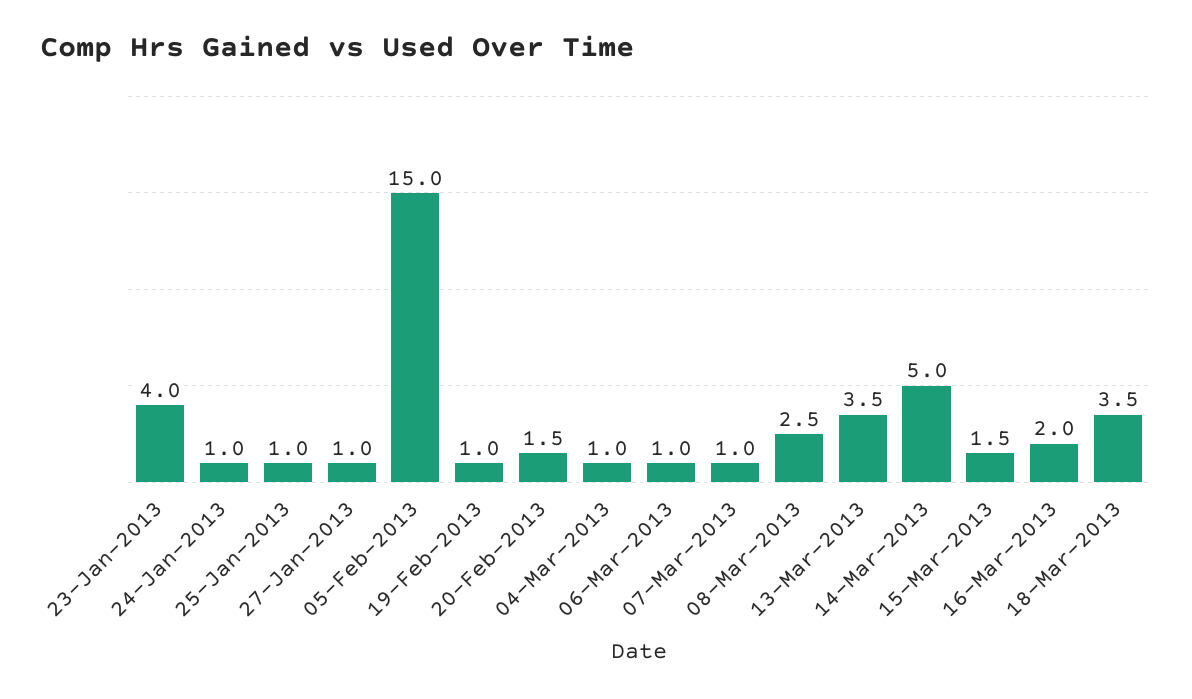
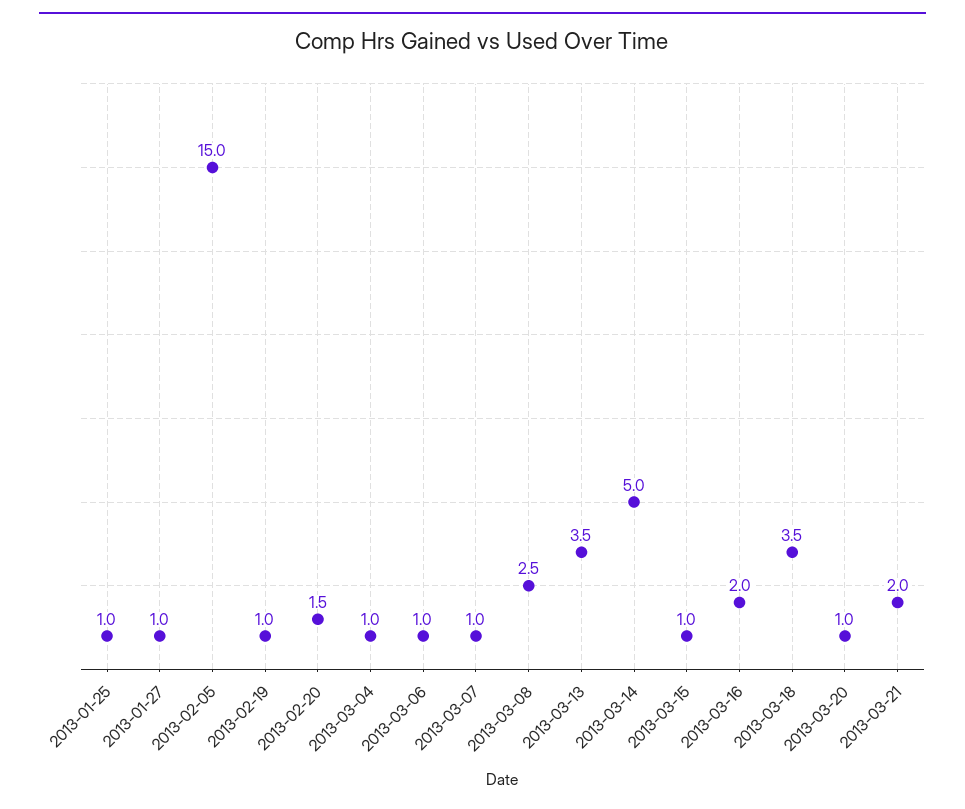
23-Jan-2013: 4 -> none
24-Jan-2013: 1 -> none
15-Mar-2013: 1.5 -> 1
2013-03-20: none -> 1
2013-03-21: none -> 2

